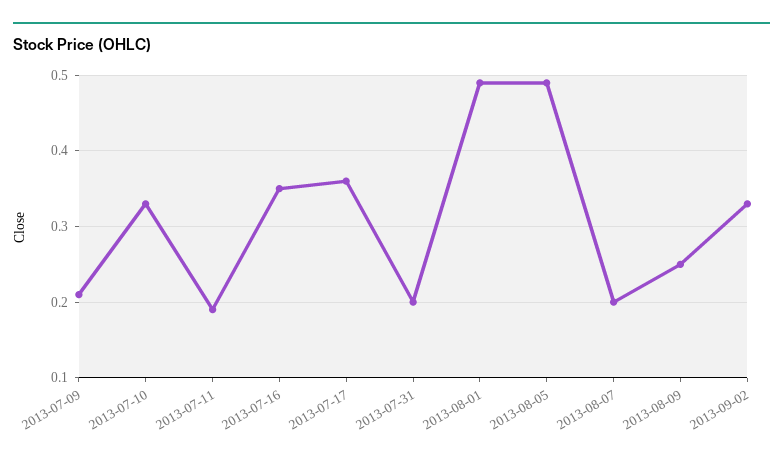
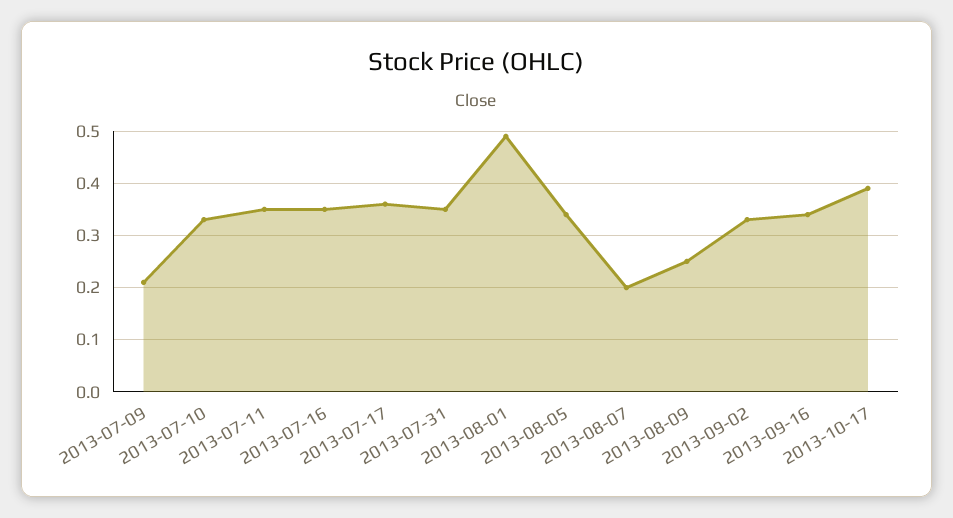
2013-07-11: 0.19 -> 0.35
2013-07-31: 0.2 -> 0.35
2013-08-05: 0.49 -> 0.35
2013-09-16: none -> 0.35
2013-10-17: none -> 0.4

